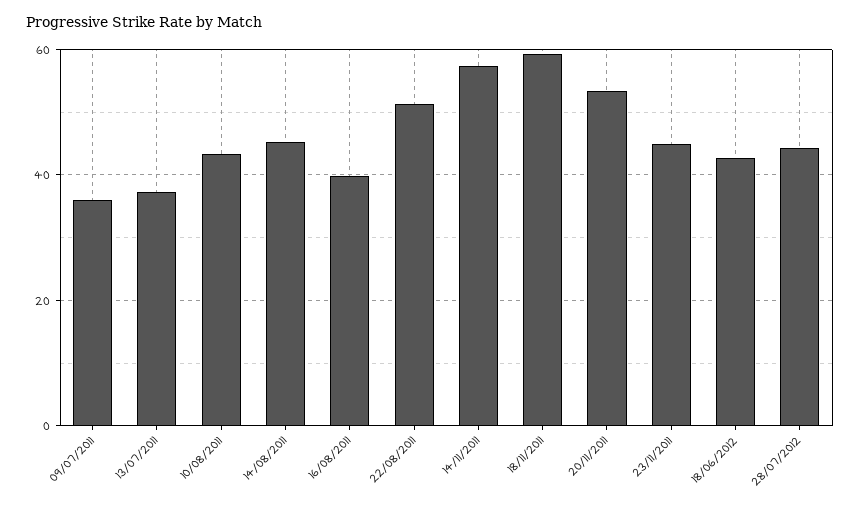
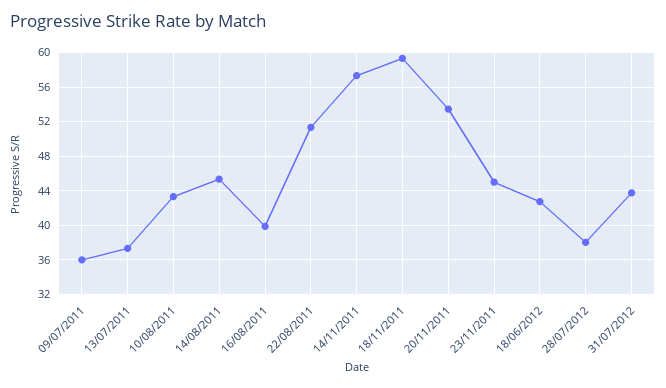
28/07/2012: 44 -> 38
31/07/2012: none -> 44

